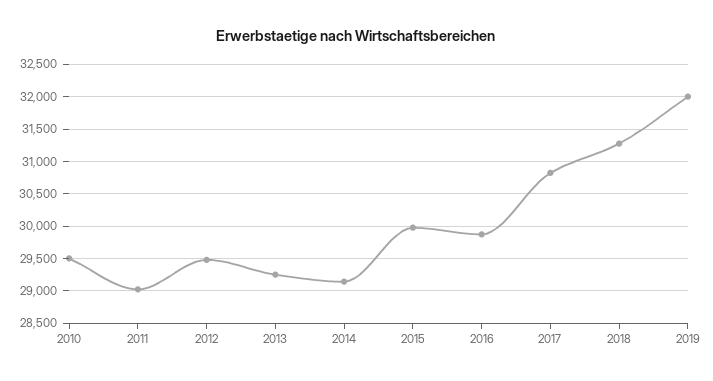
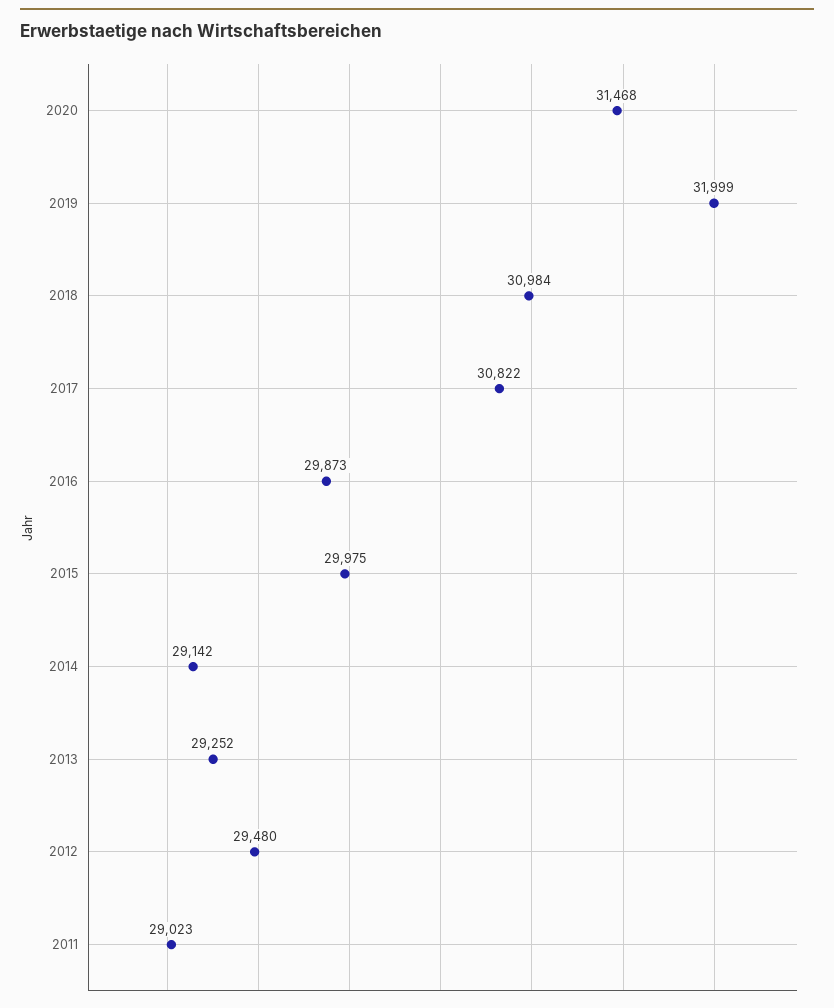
2010: 29500 -> none
2018: 31300 -> 30984
2020: none -> 31468

